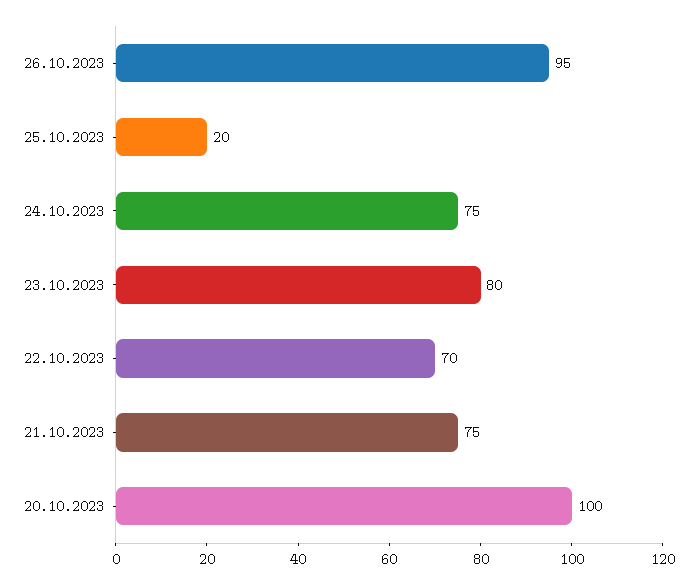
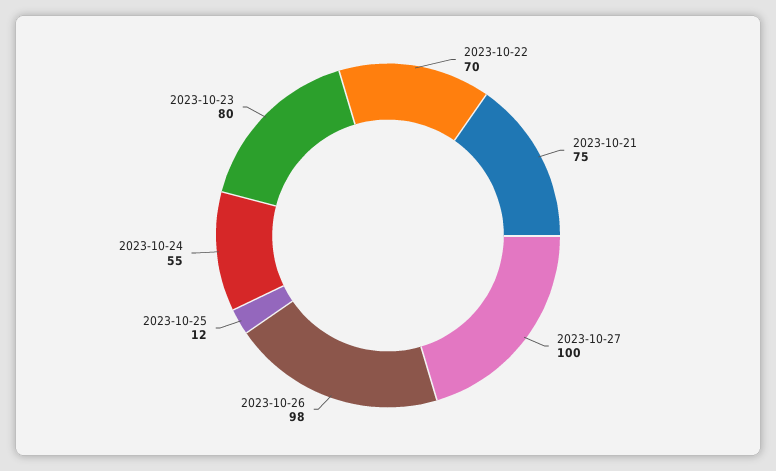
26.10.2023: 95 -> 98
25.10.2023: 20 -> 12
24.10.2023: 75 -> 55
20.10.2023: 100 -> none
2023-10-27: none -> 100

